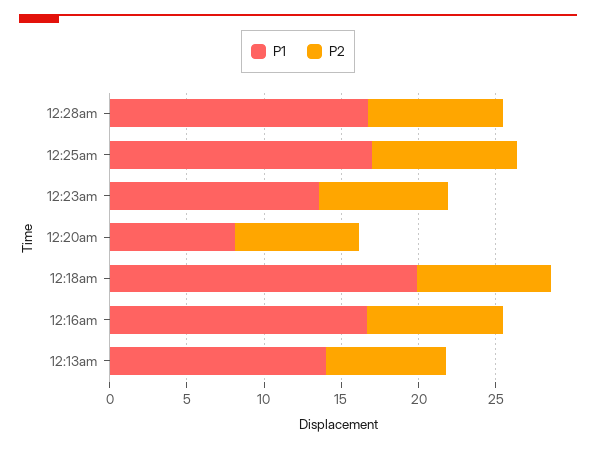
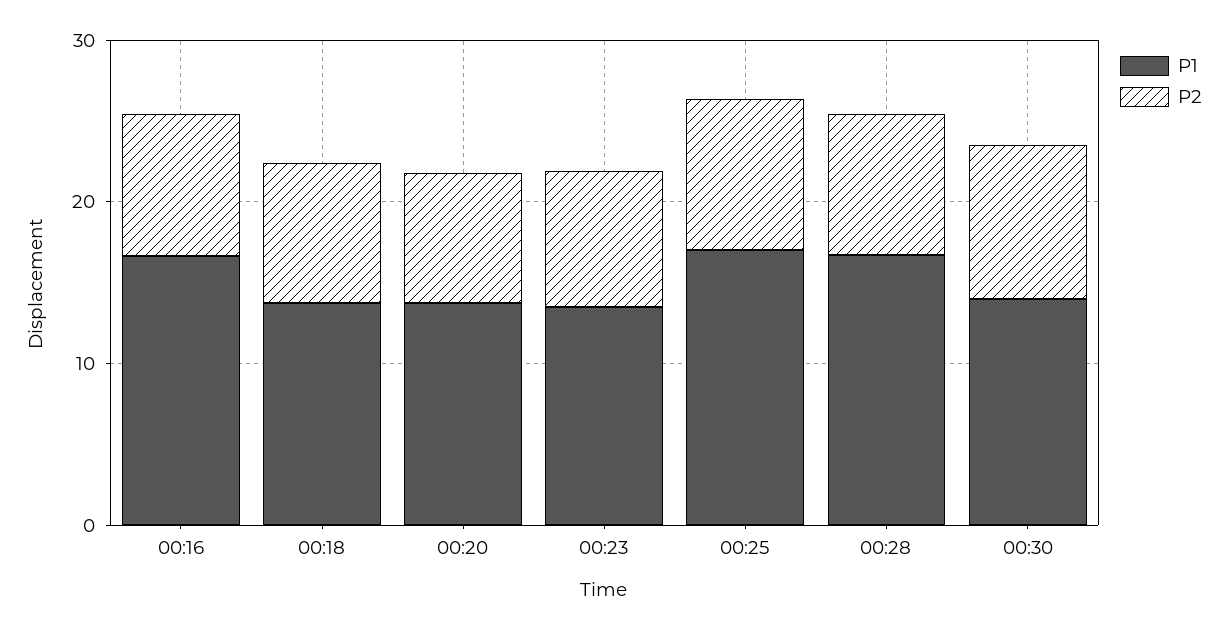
P1, 12:20am: 8 -> 14
P1, 12:18am: 20 -> 14
P1, 12:13am: 14 -> none
P2, 12:13am: 8 -> none
P1, 00:30: none -> 14
P2, 00:30: none -> 10

